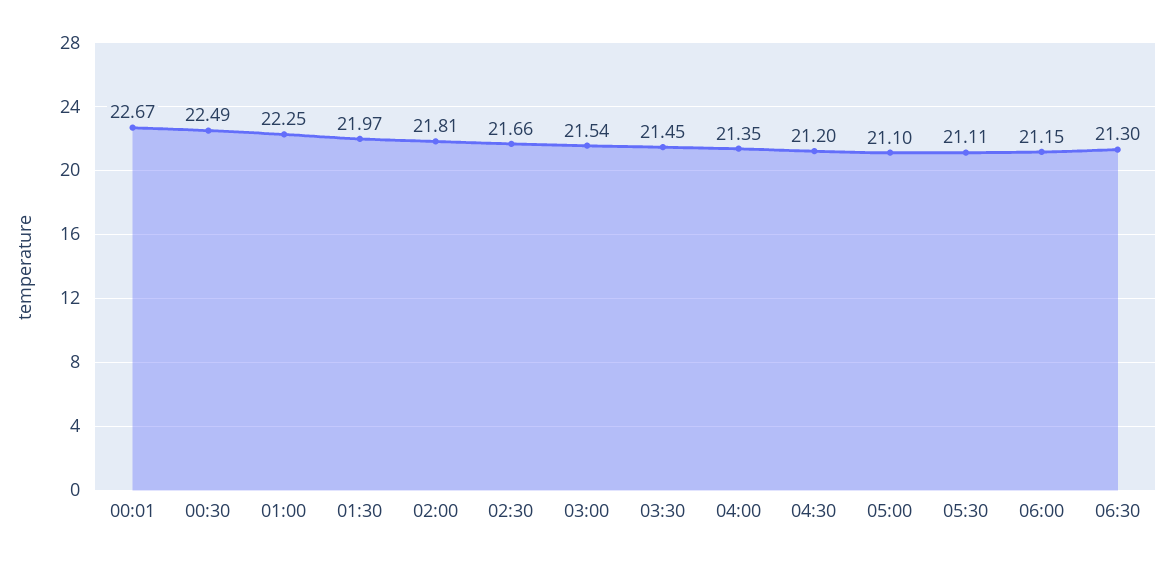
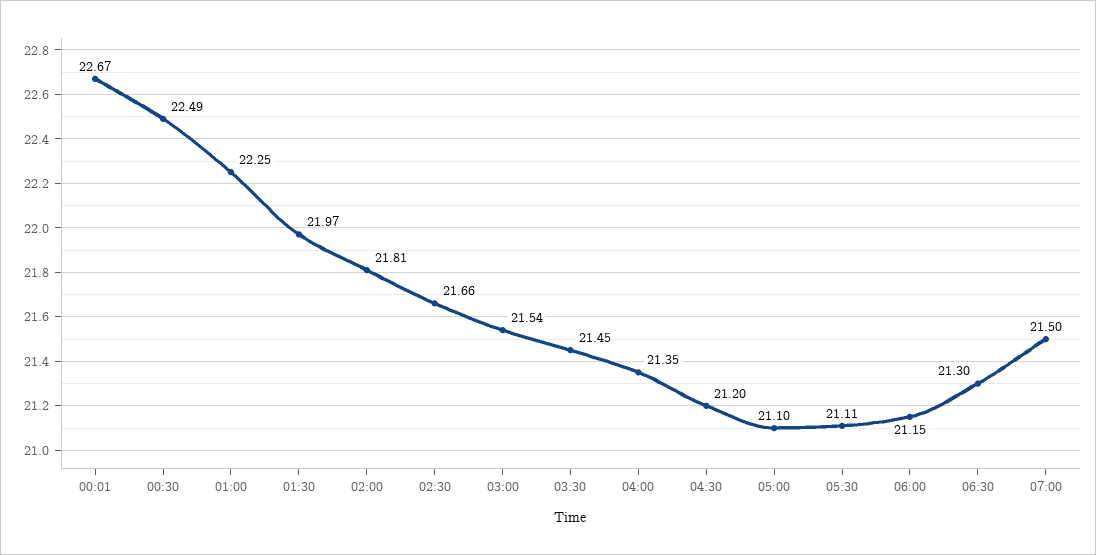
07:00: none -> 21.5

